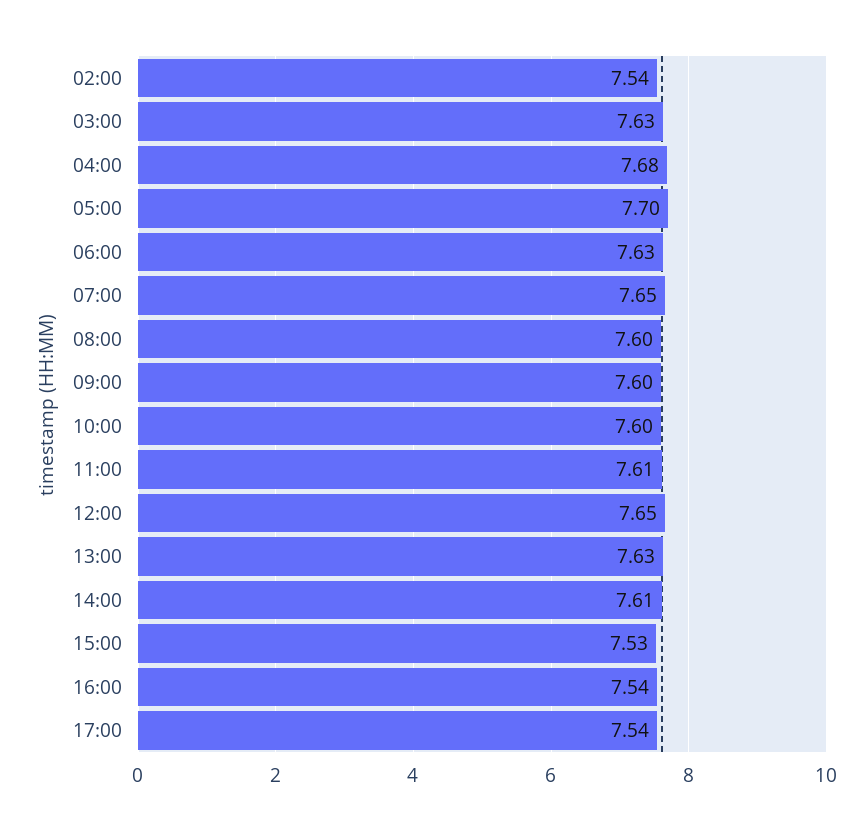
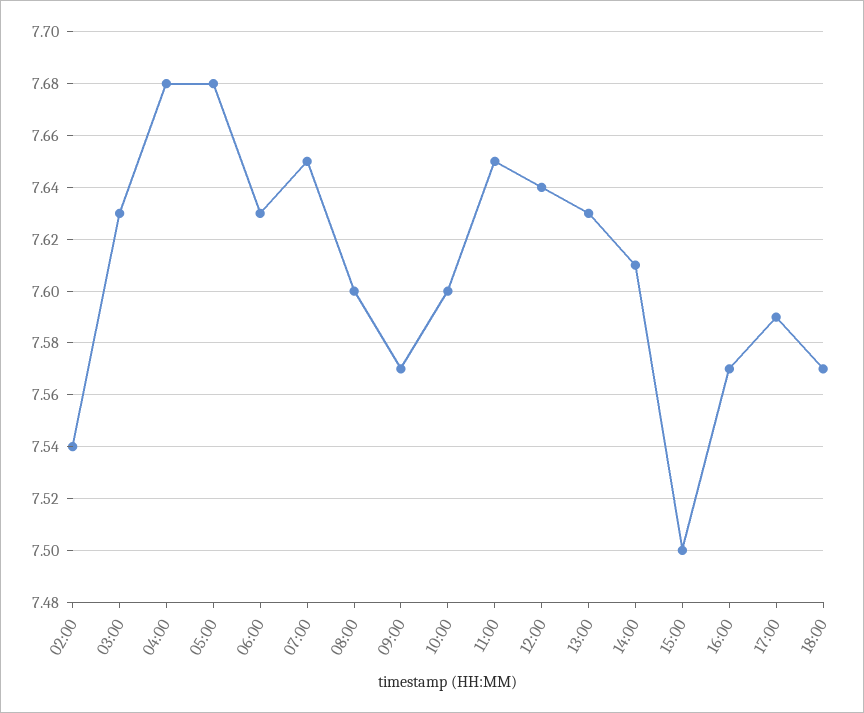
05:00: 7.7 -> 7.68
09:00: 7.6 -> 7.57
11:00: 7.61 -> 7.65
12:00: 7.65 -> 7.64
15:00: 7.53 -> 7.5
16:00: 7.54 -> 7.57
17:00: 7.54 -> 7.59
18:00: none -> 7.57

